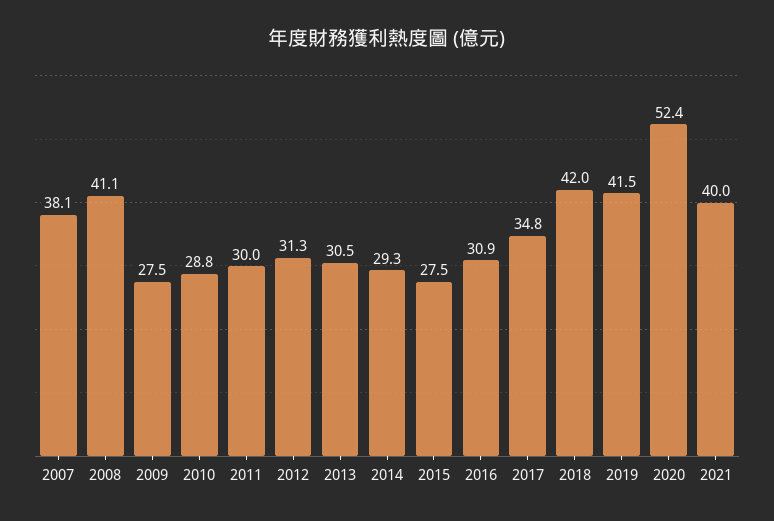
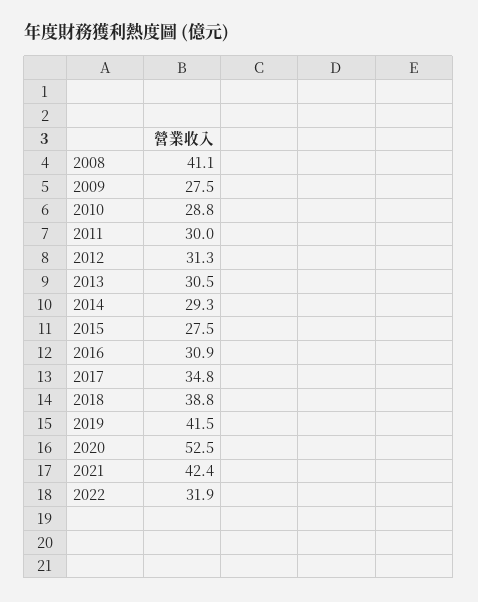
2007: 38.1 -> none
2018: 42 -> 38.8
2020: 52.4 -> 52.5
2021: 40 -> 42.4
2022: none -> 31.9

